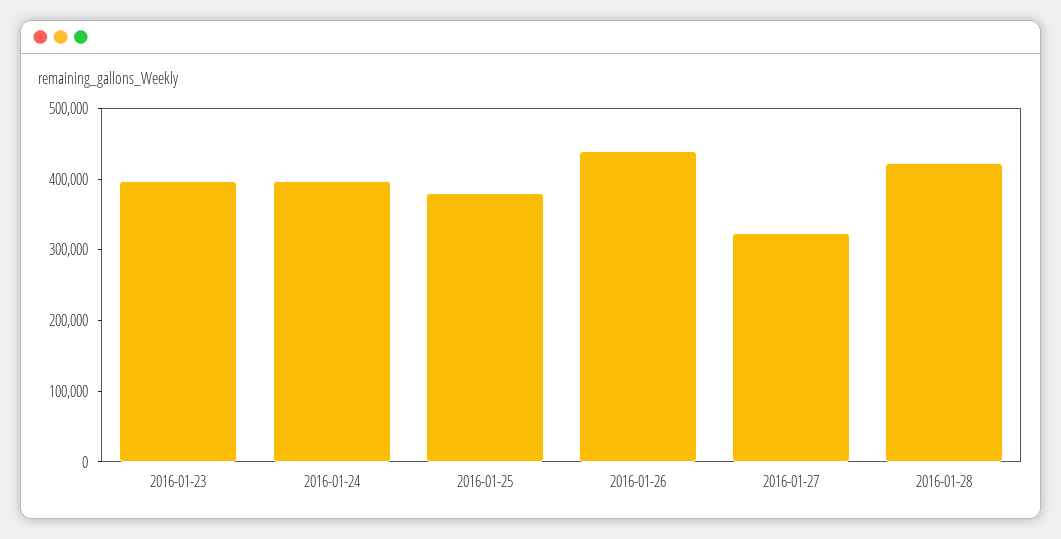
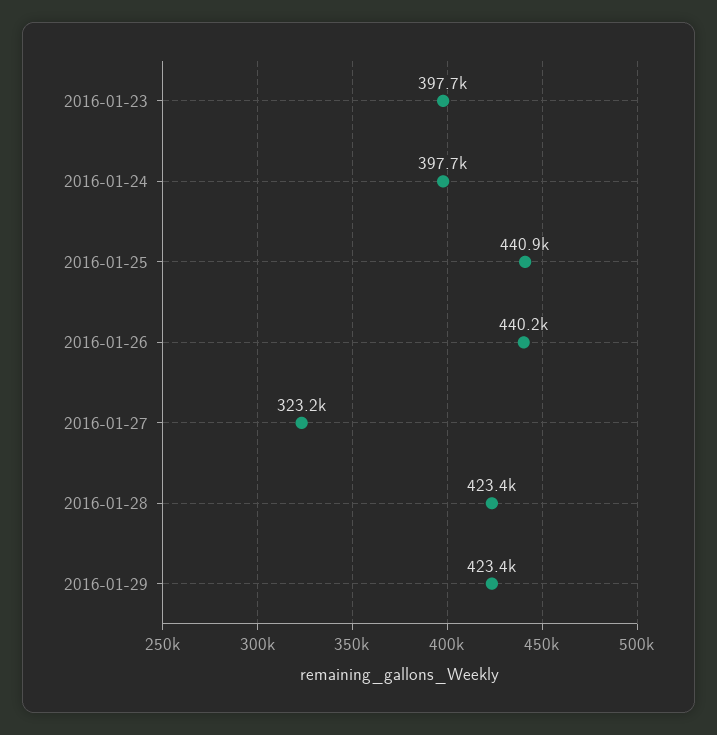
2016-01-25: 380000 -> 440900
2016-01-29: none -> 423400

